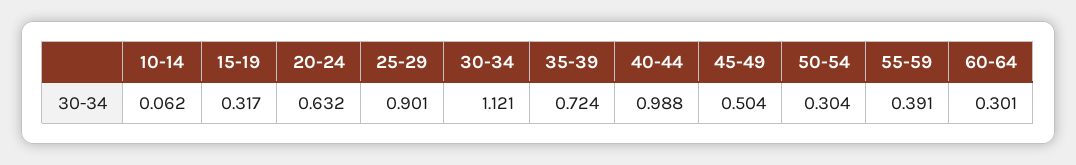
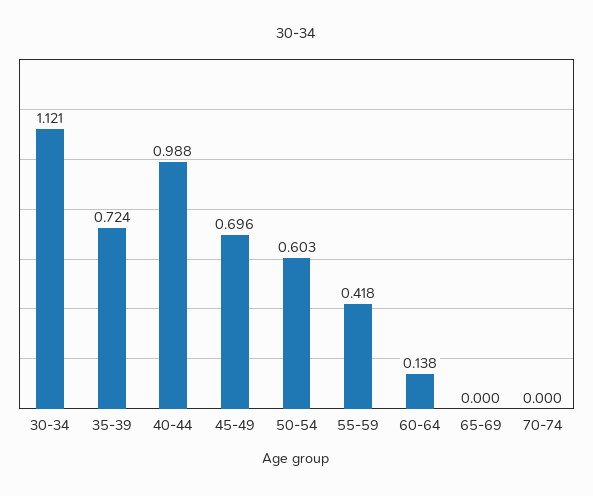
10-14: 0.062 -> none
15-19: 0.317 -> none
20-24: 0.632 -> none
25-29: 0.901 -> none
45-49: 0.504 -> 0.696
50-54: 0.304 -> 0.603
55-59: 0.391 -> 0.418
60-64: 0.301 -> 0.138
65-69: none -> 0
70-74: none -> 0

